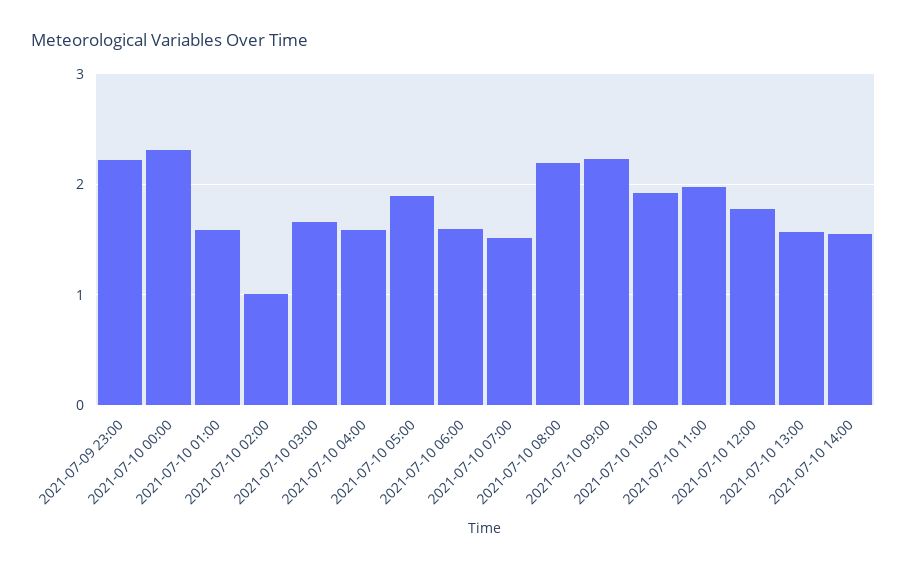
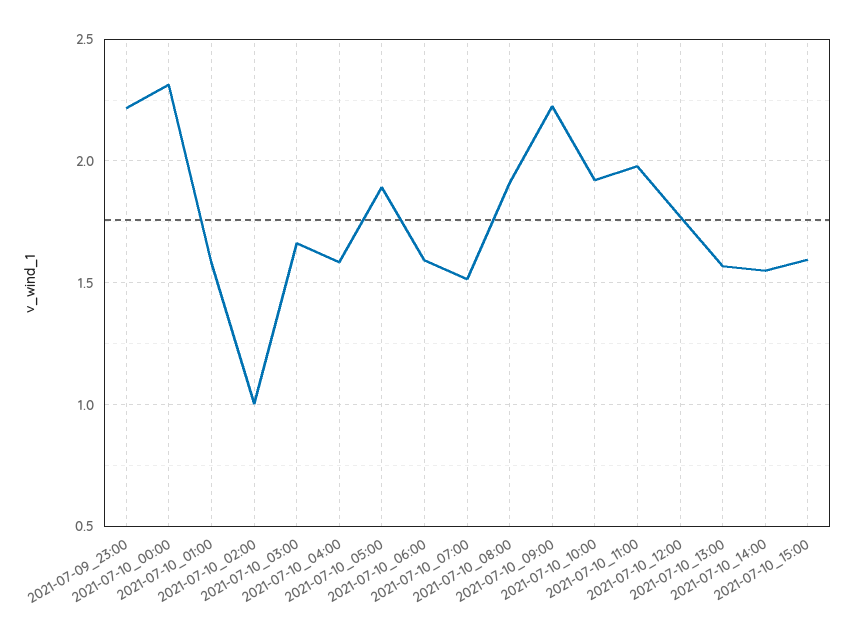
2021-07-10 08:00: 2.2 -> 1.9
2021-07-10_15:00: none -> 1.6

